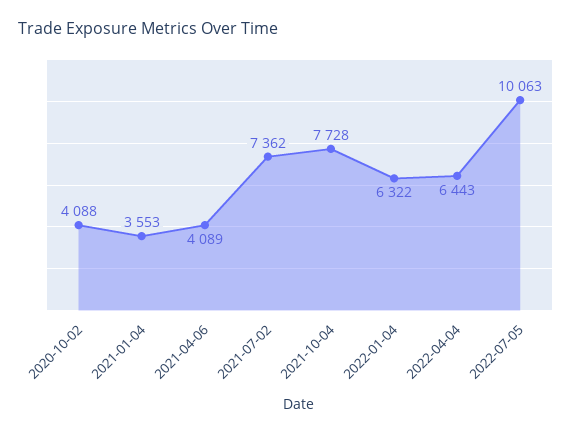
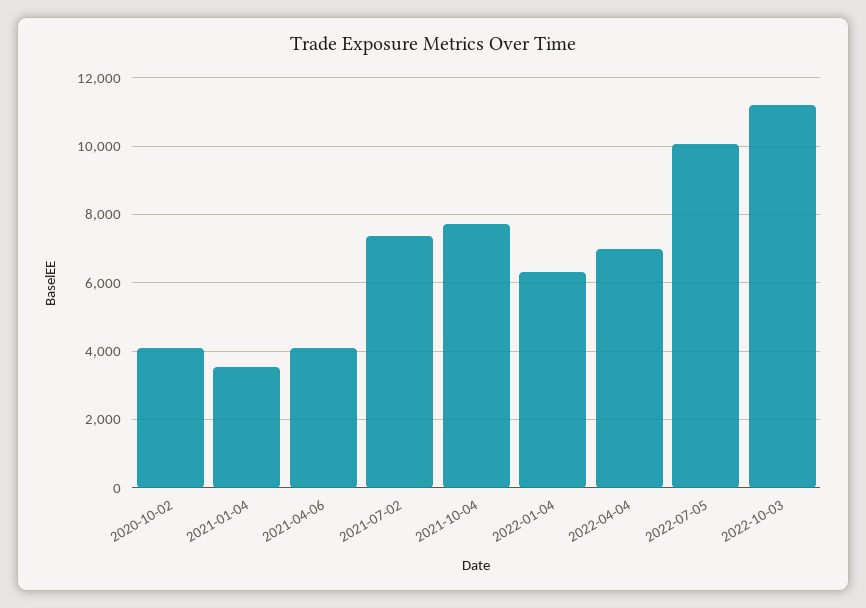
2022-04-04: 6443 -> 7000
2022-10-03: none -> 11200

